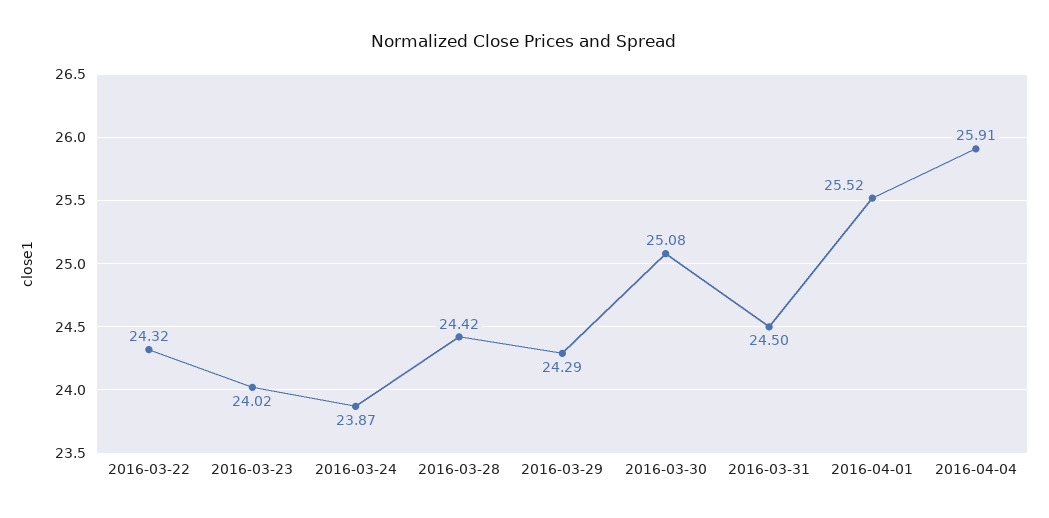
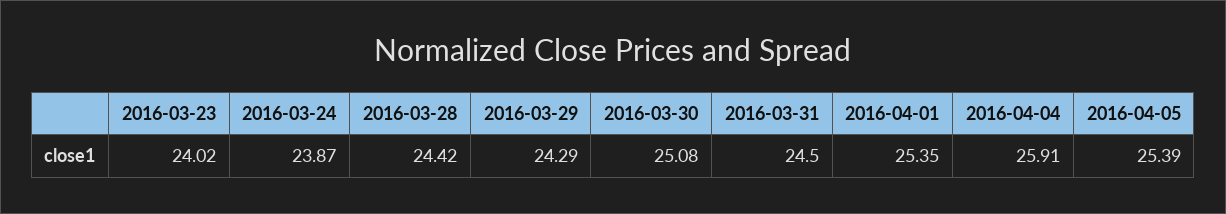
2016-03-22: 24.32 -> none
2016-04-01: 25.52 -> 25.35
2016-04-05: none -> 25.39

